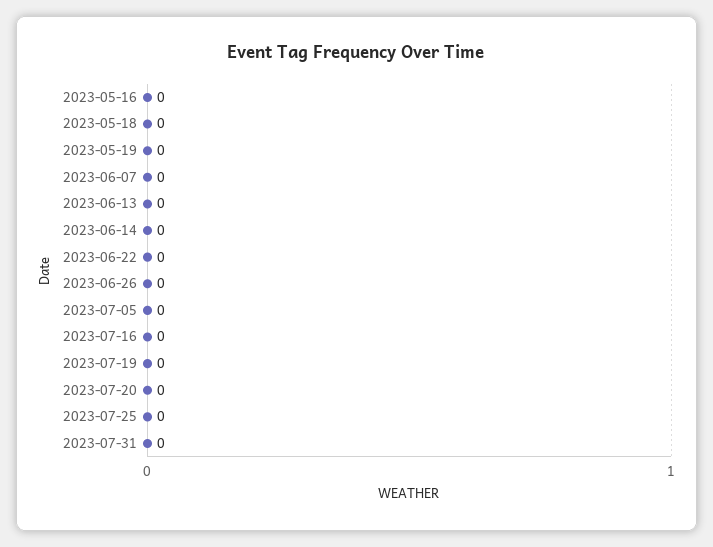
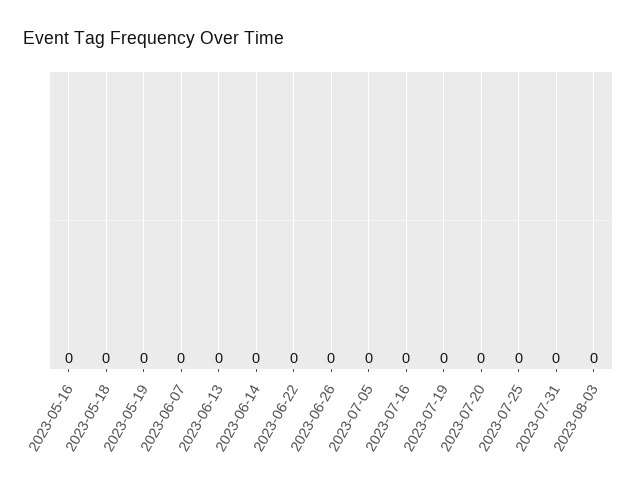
2023-08-03: none -> 0

